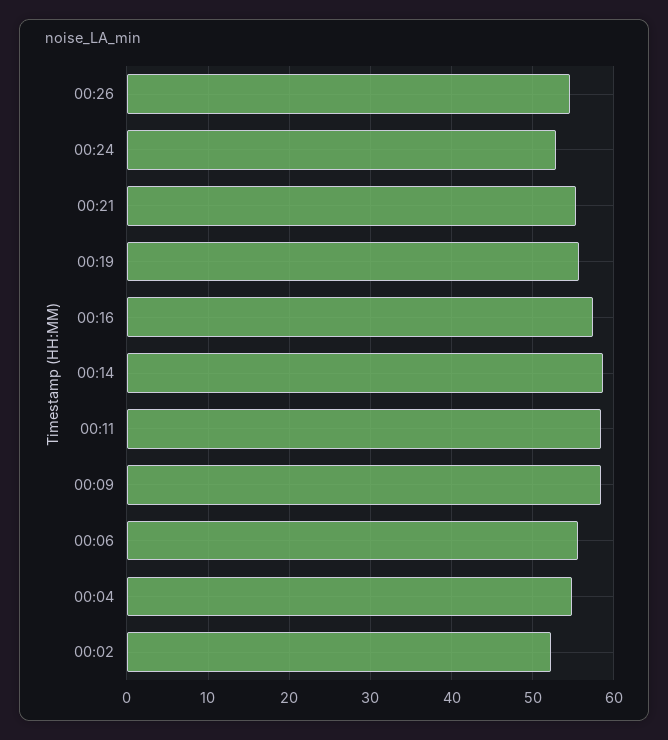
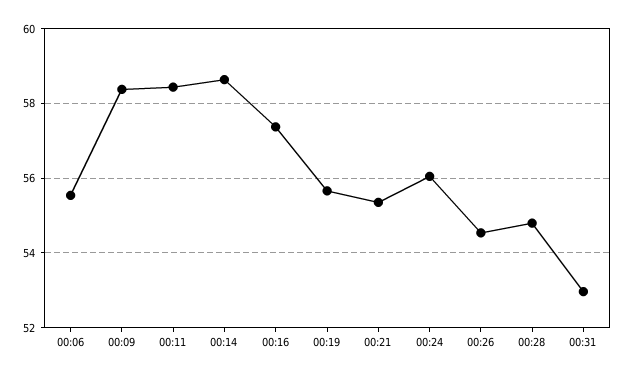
00:24: 53 -> 56
00:04: 55 -> none
00:02: 52 -> none
00:28: none -> 54.8
00:31: none -> 53

